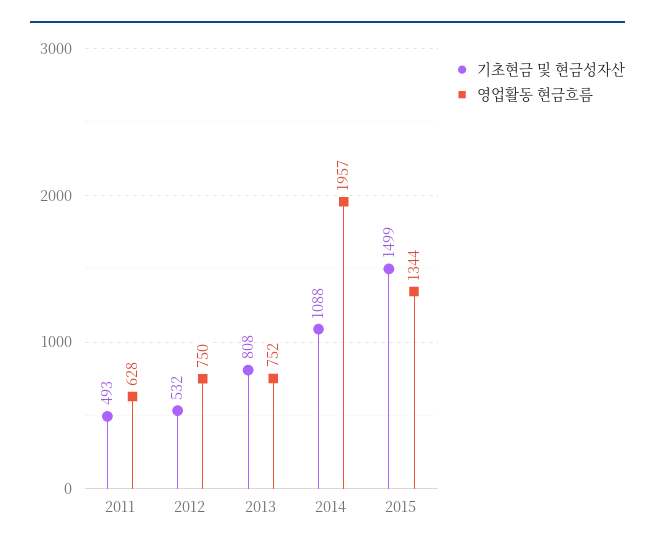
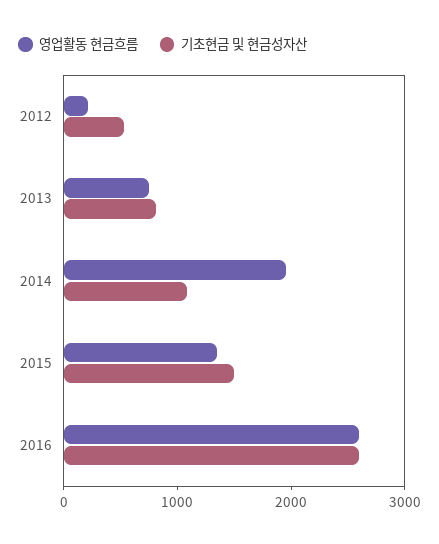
기초현금 및 현금성자산, 2011: 493 -> none
영업활동 현금흐름, 2011: 628 -> none
영업활동 현금흐름, 2012: 750 -> 200
영업활동 현금흐름, 2016: none -> 2600
기초현금 및 현금성자산, 2016: none -> 2600

